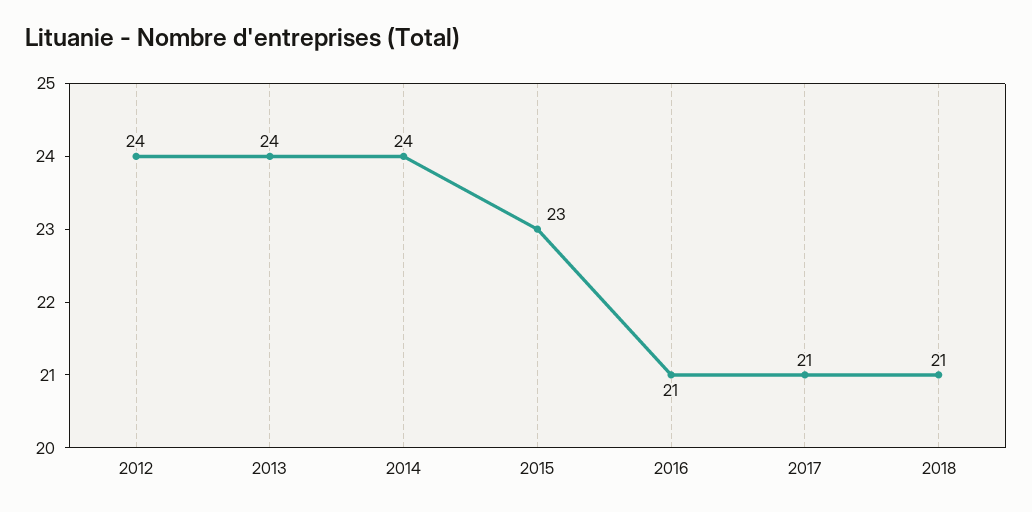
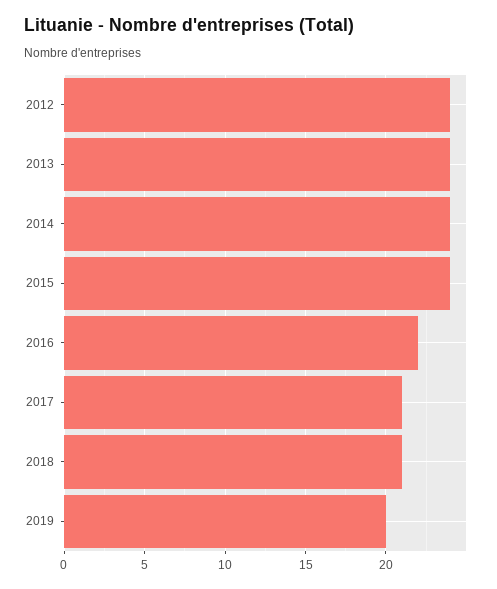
2015: 23 -> 24
2016: 21 -> 22
2019: none -> 20

